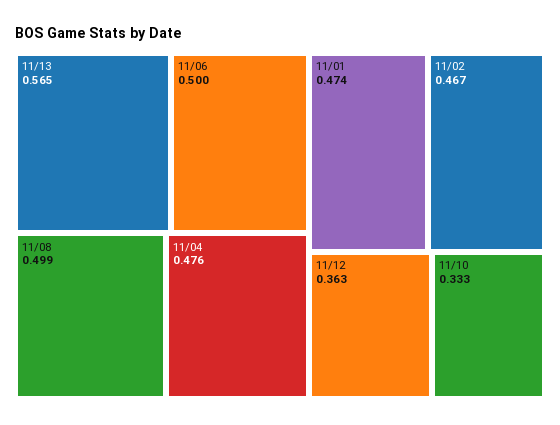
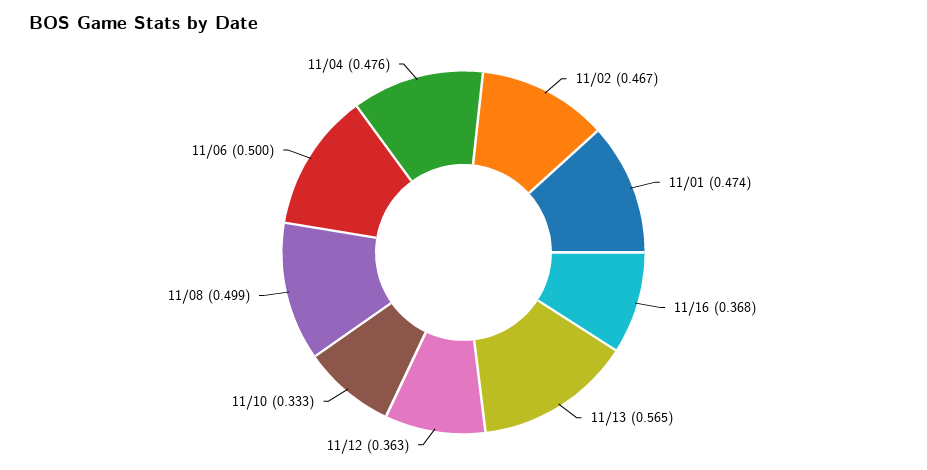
11/16: none -> 0.368

